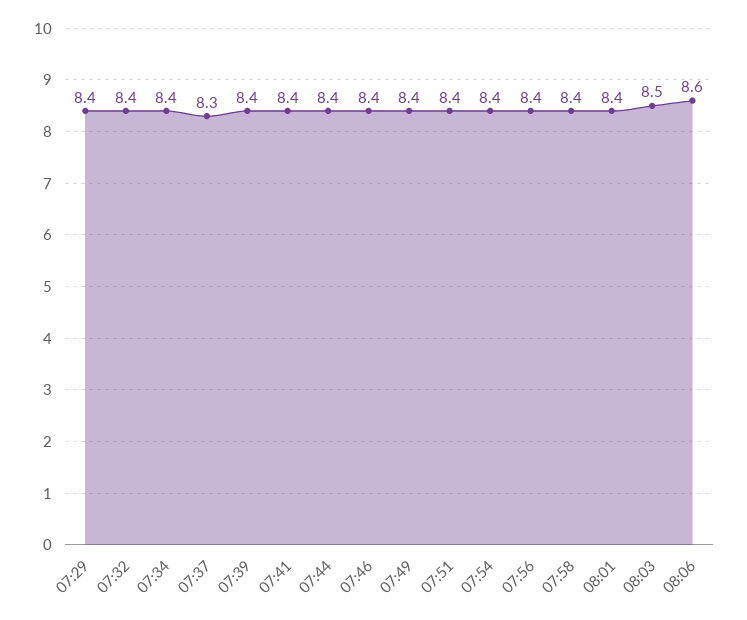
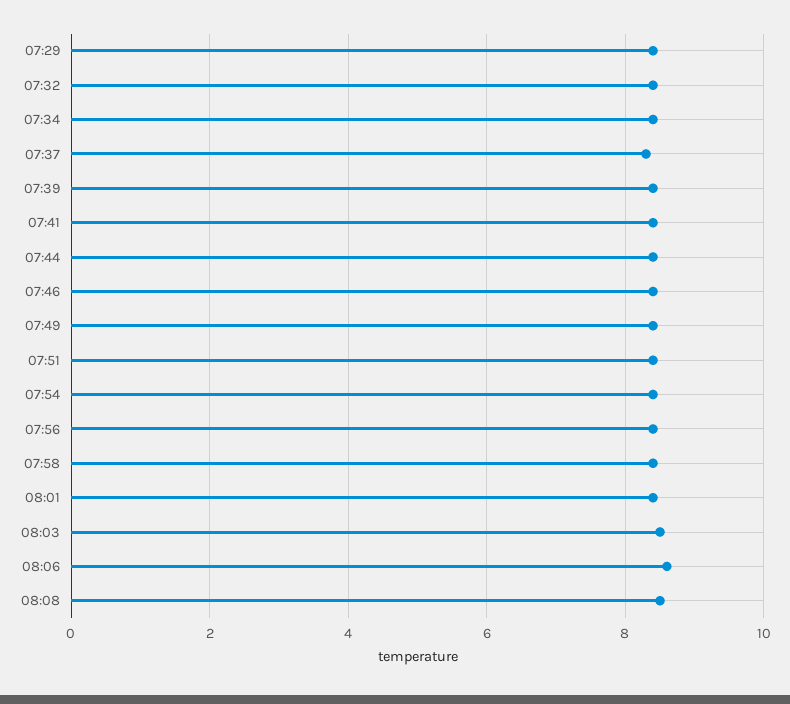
08:08: none -> 8.5

